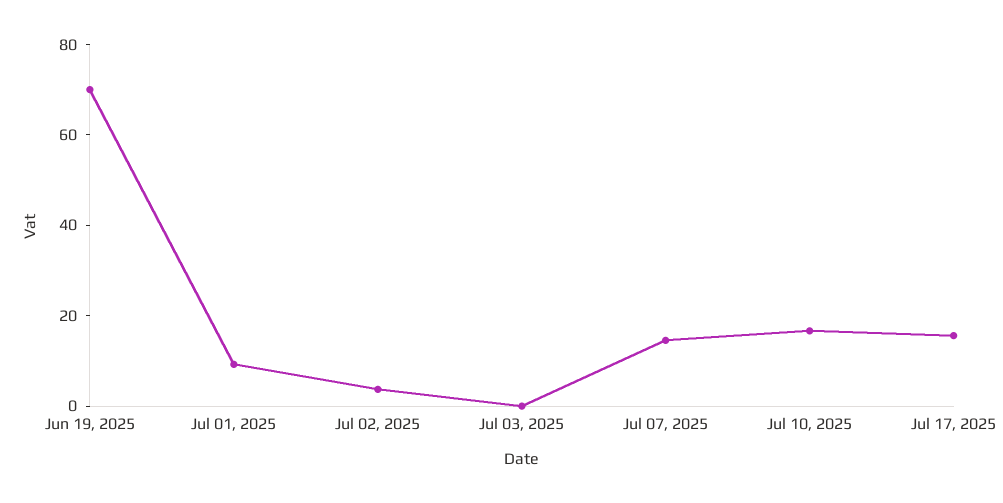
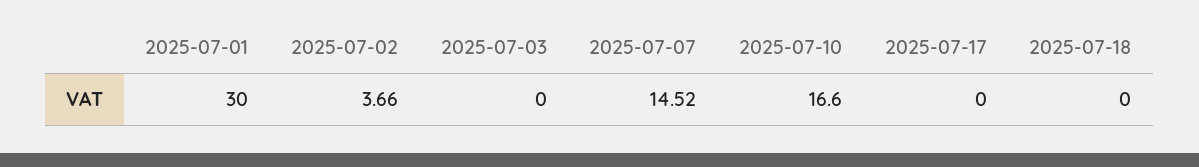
Jun 19, 2025: 70 -> none
Jul 01, 2025: 10 -> 30
Jul 17, 2025: 15 -> 0
2025-07-18: none -> 0

